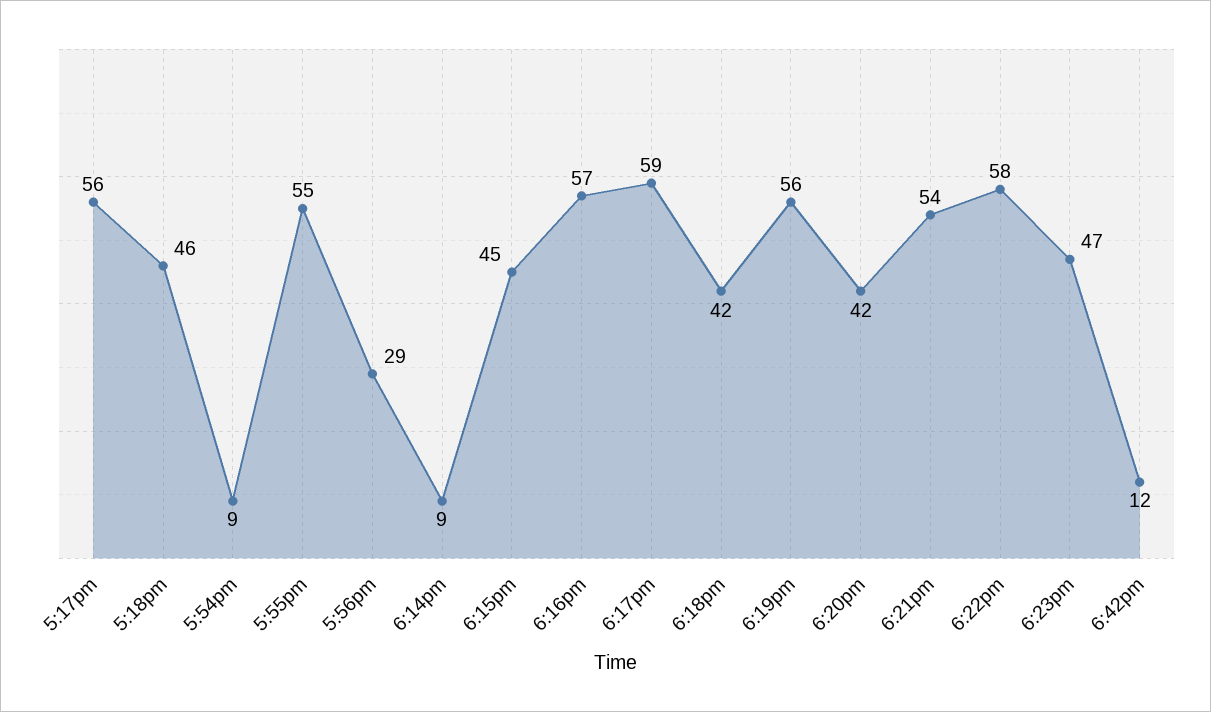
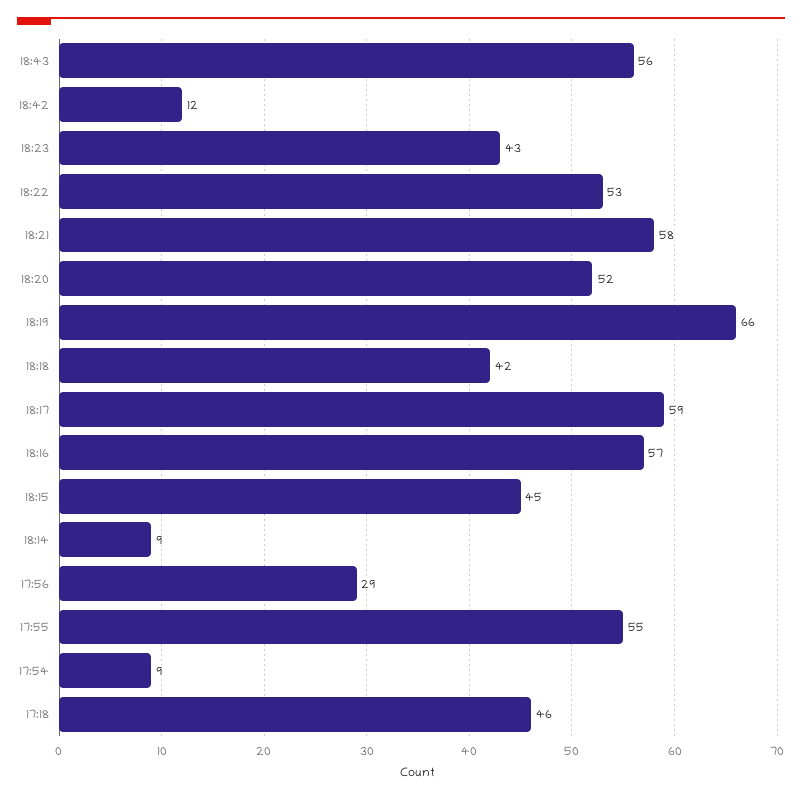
5:17pm: 56 -> none
6:19pm: 56 -> 66
6:20pm: 42 -> 52
6:21pm: 54 -> 58
6:22pm: 58 -> 53
6:23pm: 47 -> 43
18:43: none -> 56

